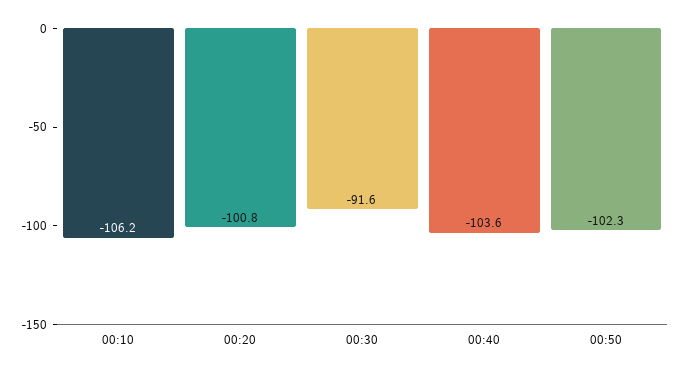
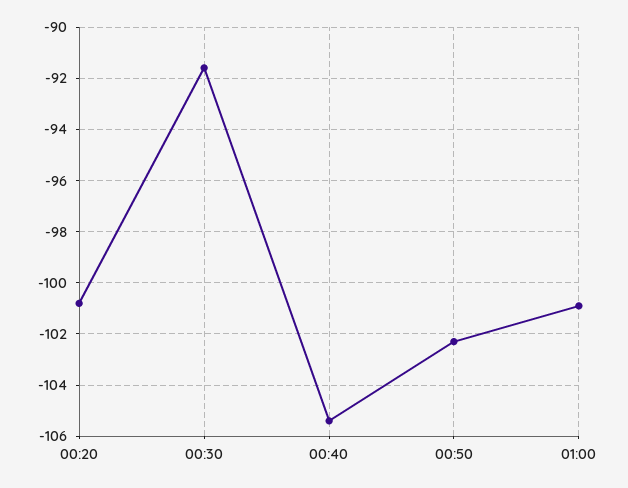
00:10: -106.2 -> none
00:40: -103.6 -> -105.5
01:00: none -> -101

